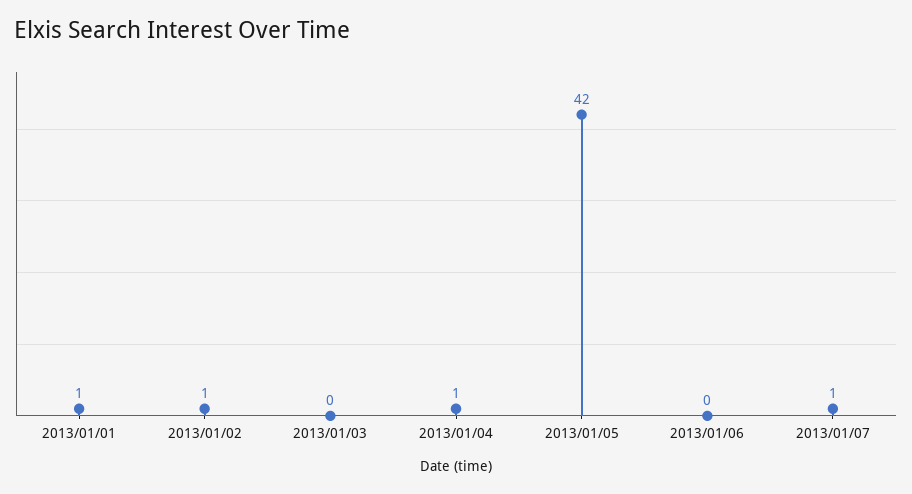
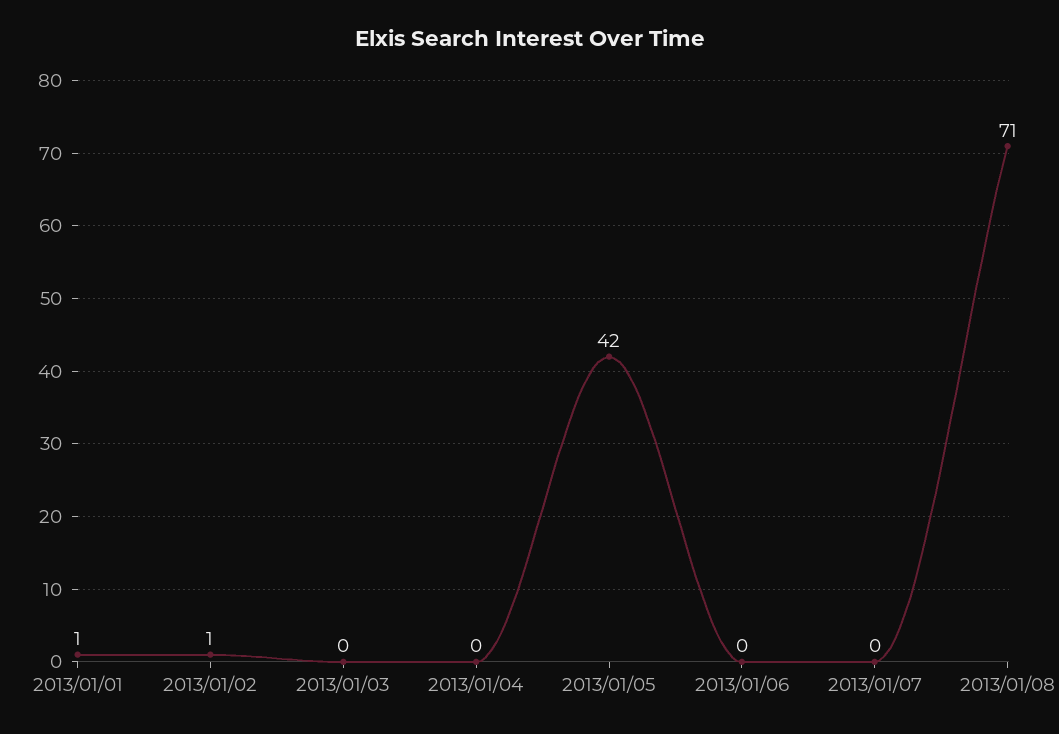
2013/01/04: 1 -> 0
2013/01/07: 1 -> 0
2013/01/08: none -> 71

